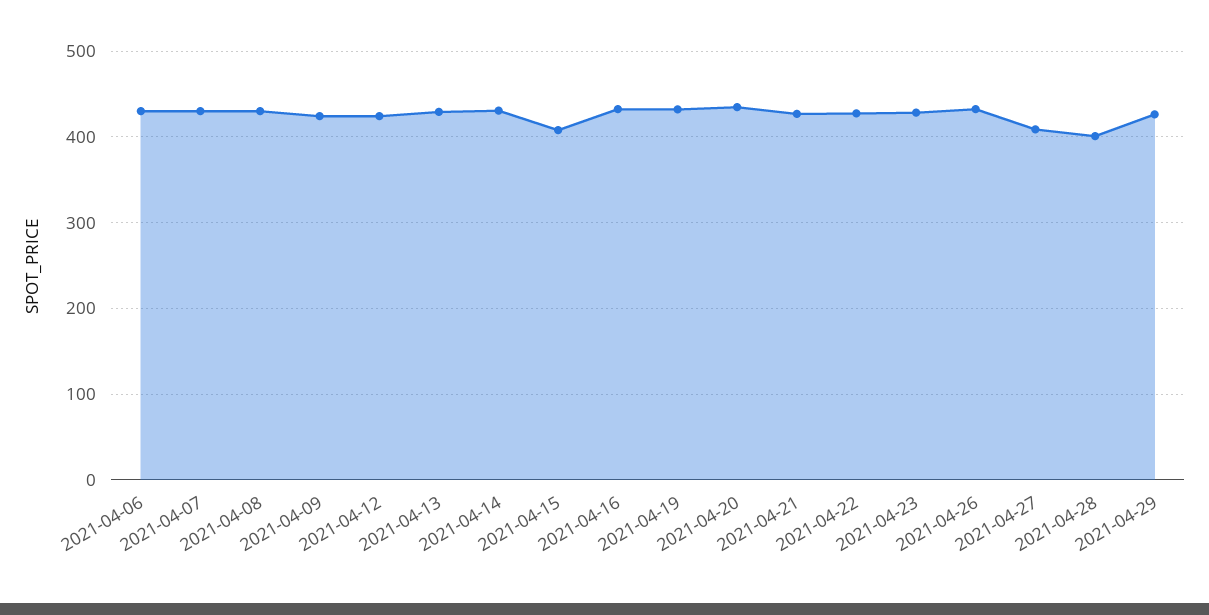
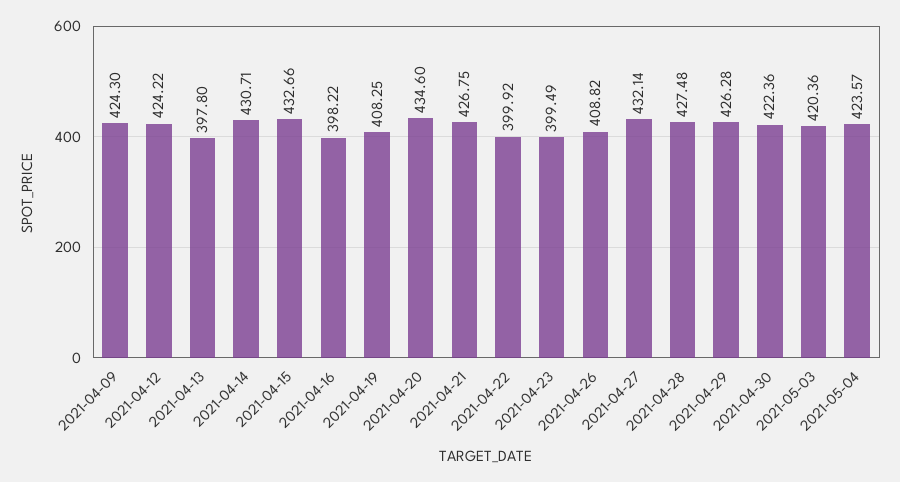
2021-04-06: 430 -> none
2021-04-07: 430 -> none
2021-04-08: 430 -> none
2021-04-13: 430 -> 397.8
2021-04-15: 410 -> 432.66
2021-04-16: 430 -> 398.22
2021-04-19: 430 -> 408.25
2021-04-22: 430 -> 399.92
2021-04-23: 430 -> 399.49
2021-04-26: 430 -> 408.82
2021-04-27: 410 -> 432.14
2021-04-28: 400 -> 427.48
2021-04-30: none -> 422.36
2021-05-03: none -> 420.36
2021-05-04: none -> 423.57

